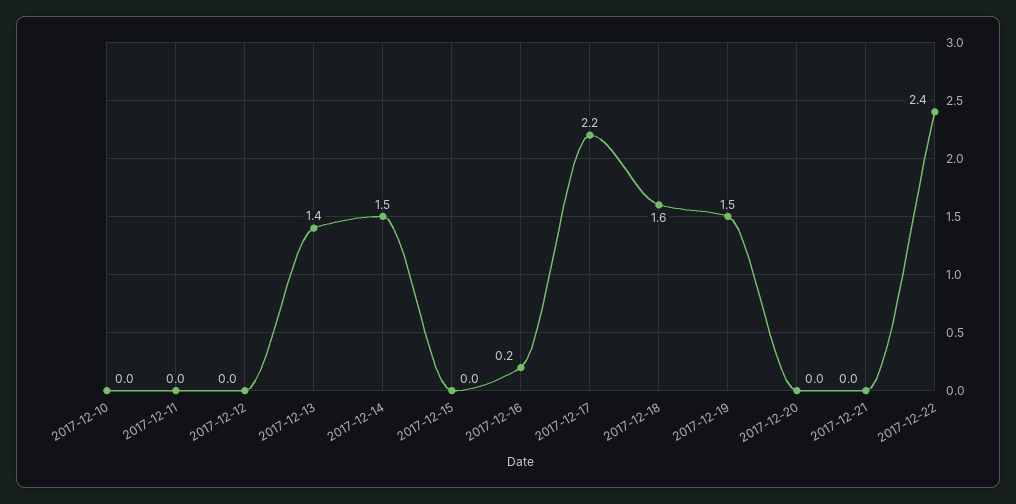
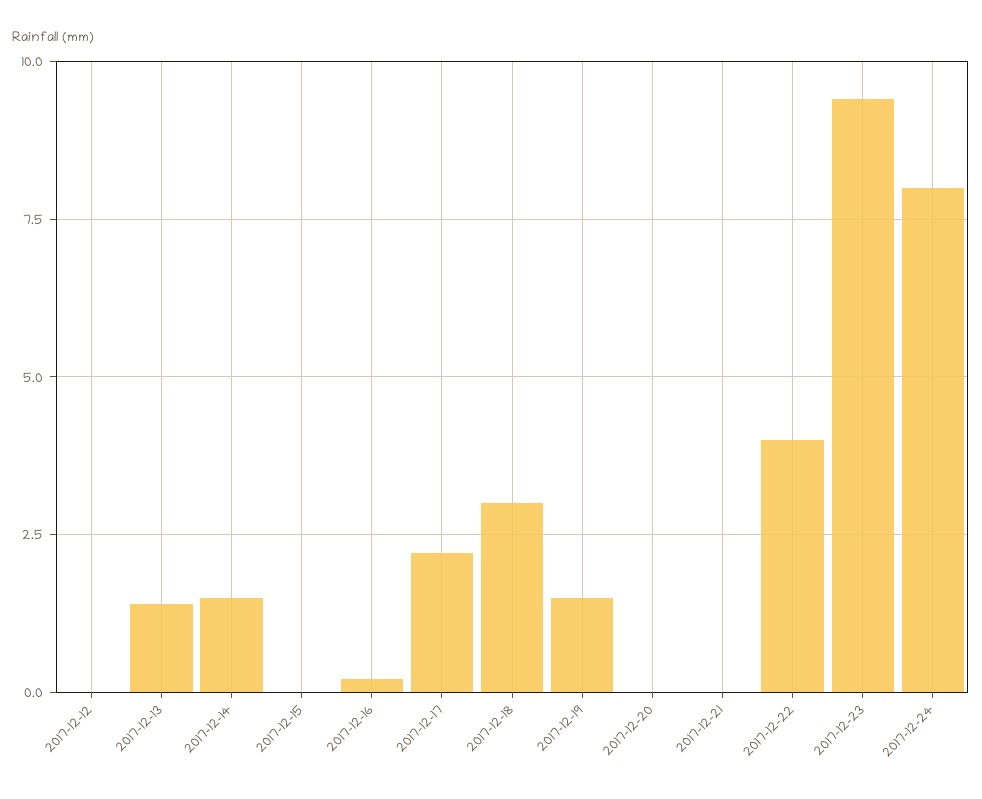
2017-12-10: 0 -> none
2017-12-11: 0 -> none
2017-12-18: 1.6 -> 3
2017-12-22: 2.4 -> 4
2017-12-23: none -> 9.5
2017-12-24: none -> 8

